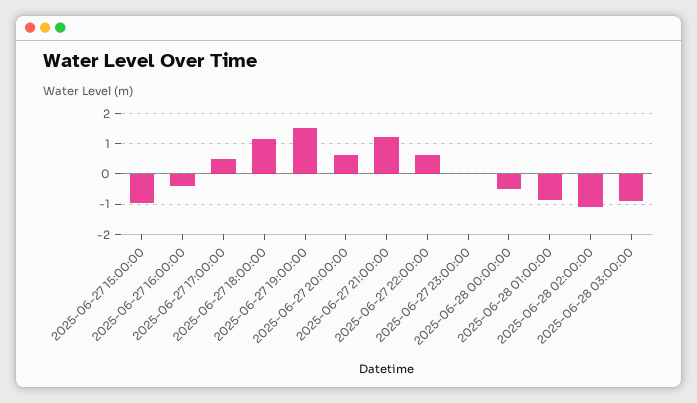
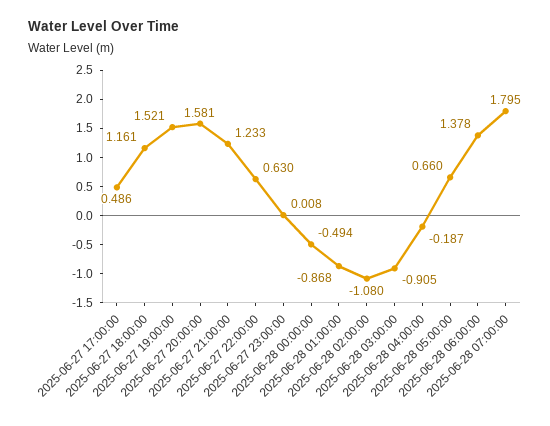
2025-06-27 15:00:00: -1 -> none
2025-06-27 16:00:00: -0.4 -> none
2025-06-27 20:00:00: 0.6 -> 1.581
2025-06-28 04:00:00: none -> -0.187
2025-06-28 05:00:00: none -> 0.66
2025-06-28 06:00:00: none -> 1.378
2025-06-28 07:00:00: none -> 1.795

